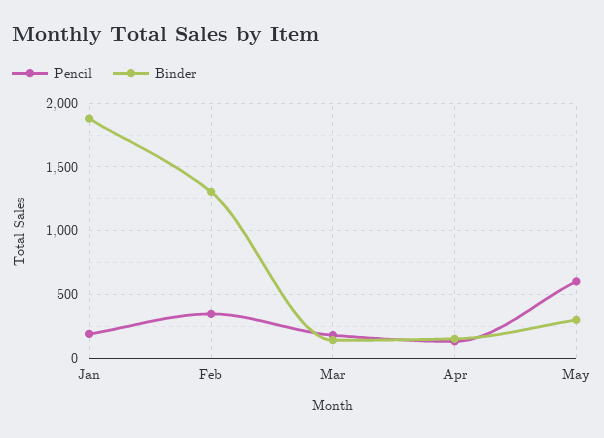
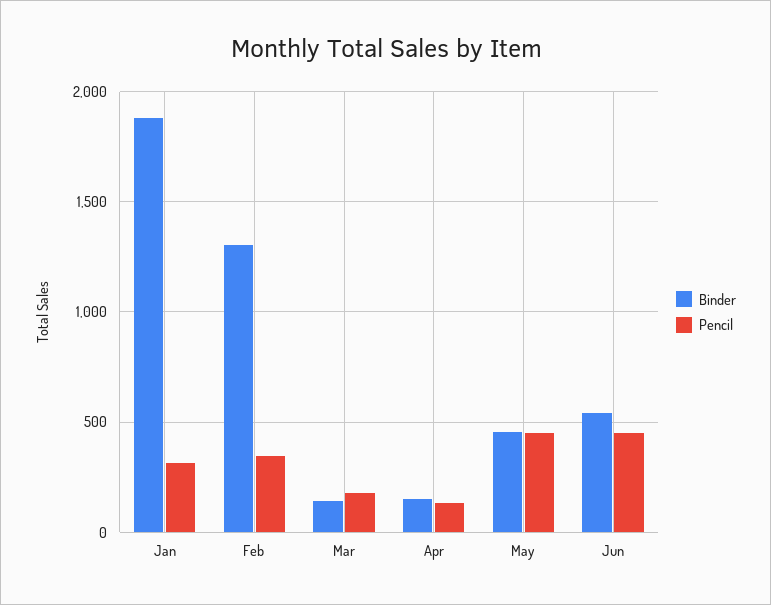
Pencil, Jan: 200 -> 300
Pencil, May: 600 -> 450
Binder, May: 300 -> 450
Binder, Jun: none -> 550
Pencil, Jun: none -> 450

